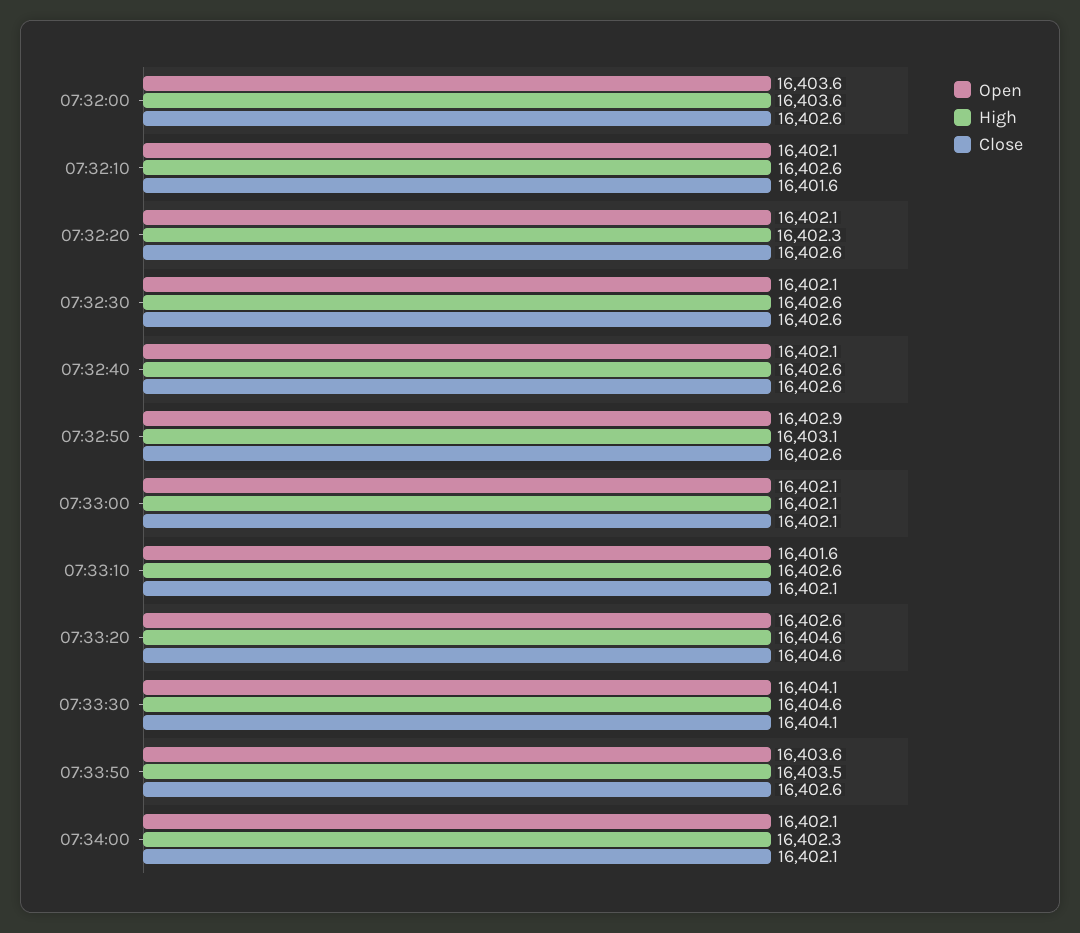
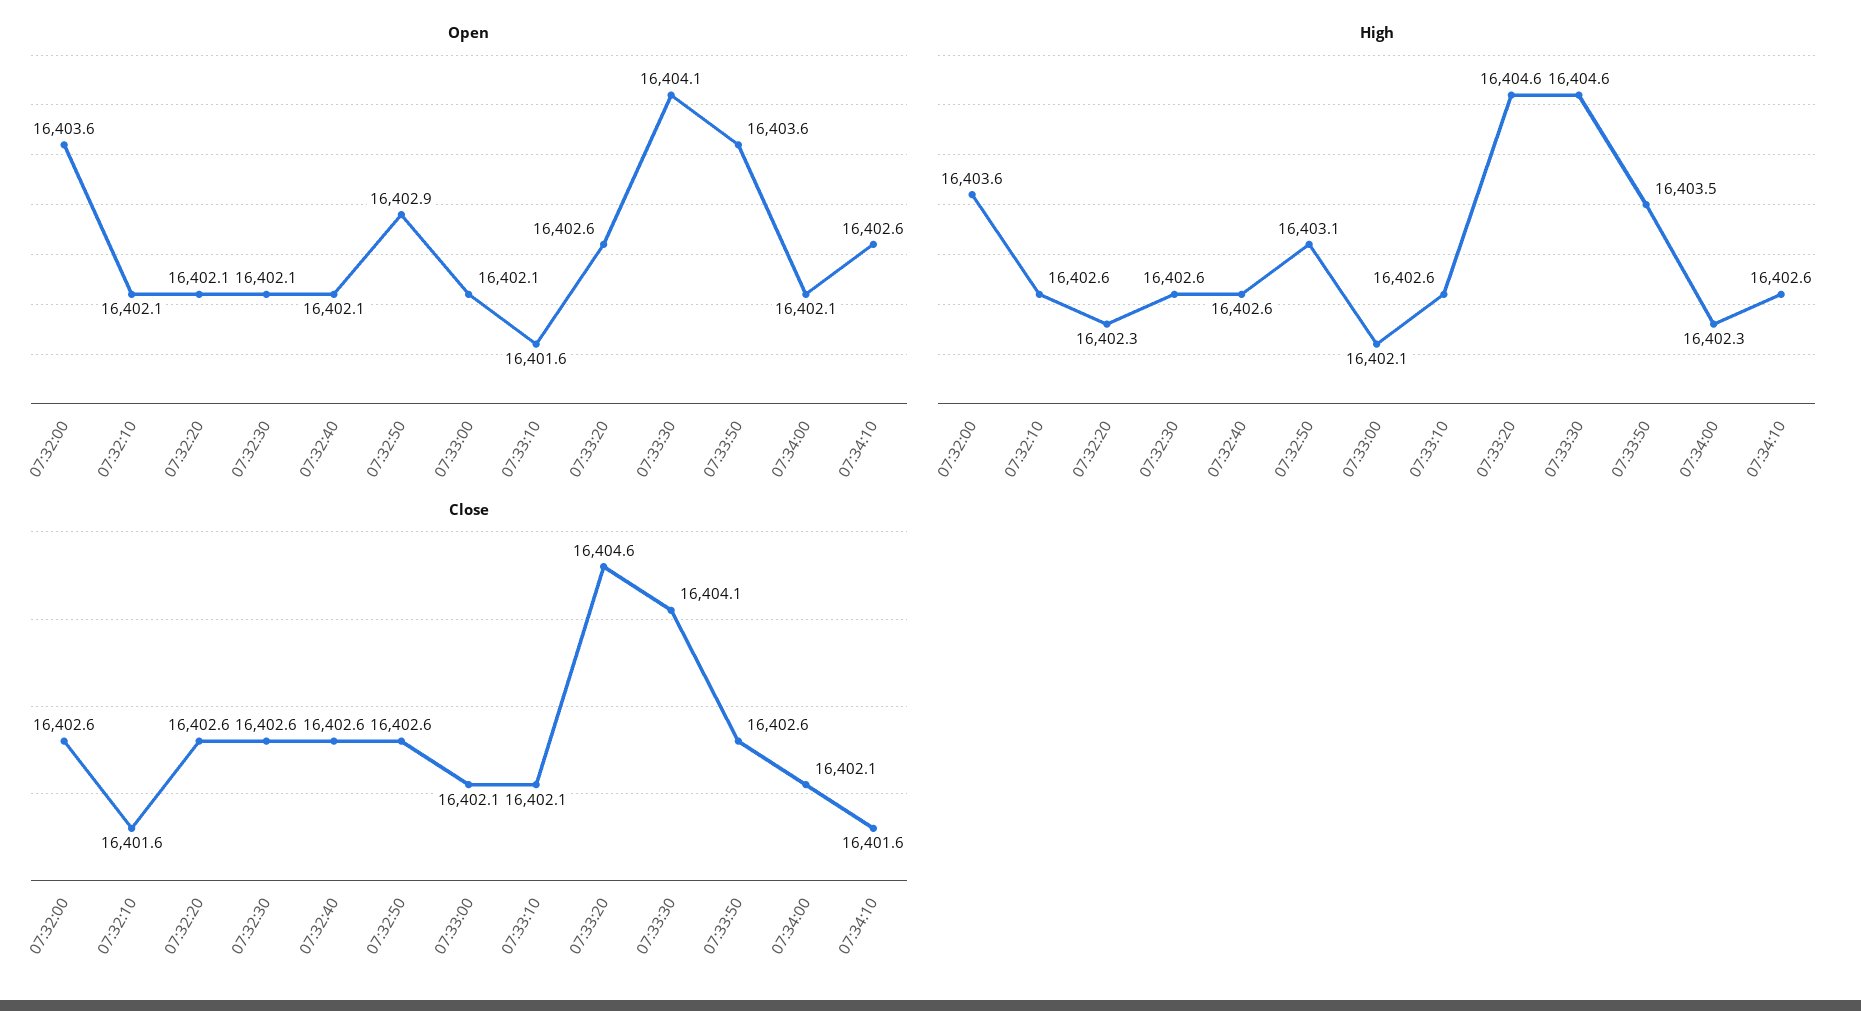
Open, 07:34:10: none -> 16402.6
High, 07:34:10: none -> 16402.6
Close, 07:34:10: none -> 16401.6

